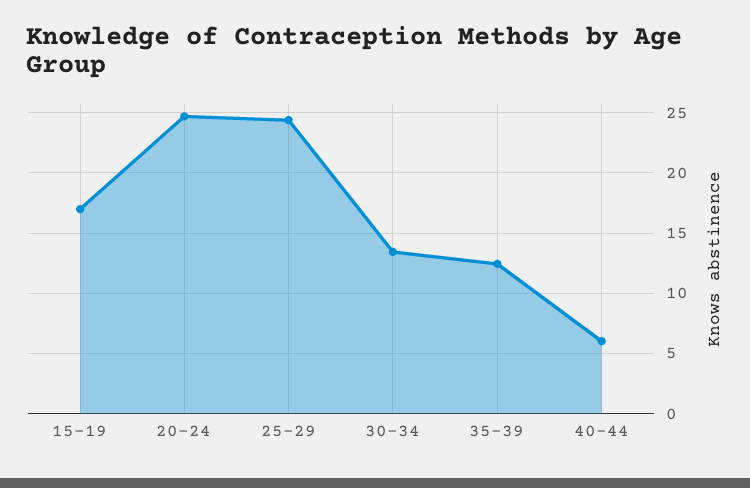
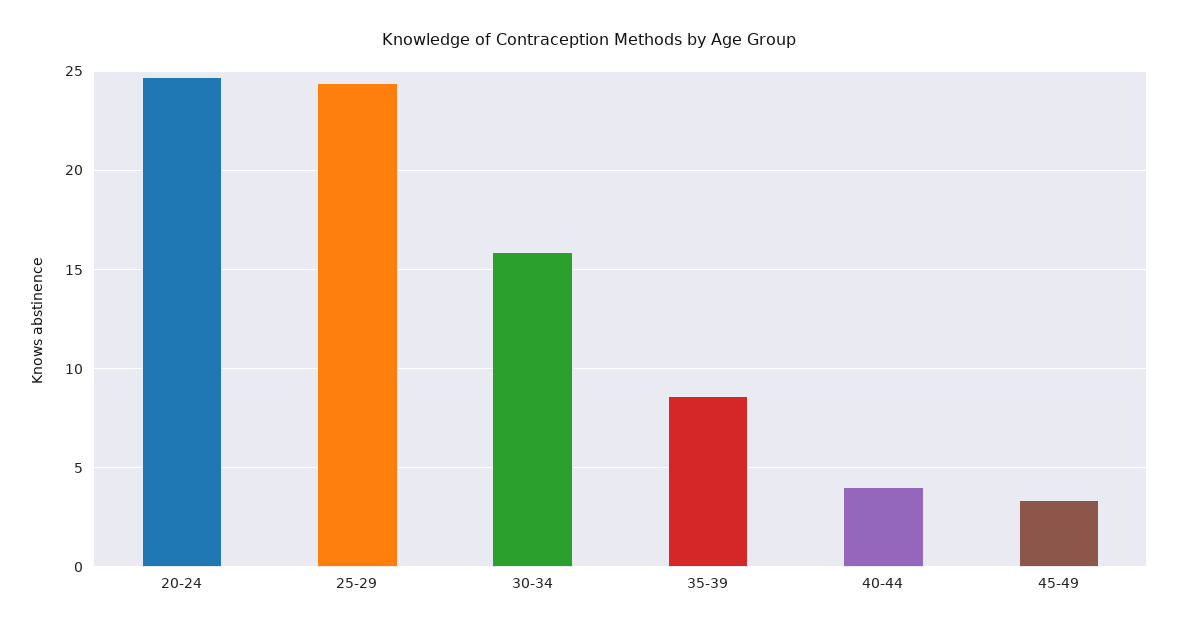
15-19: 17 -> none
30-34: 13.5 -> 16
35-39: 12.5 -> 8.5
40-44: 6 -> 4
45-49: none -> 3.5

